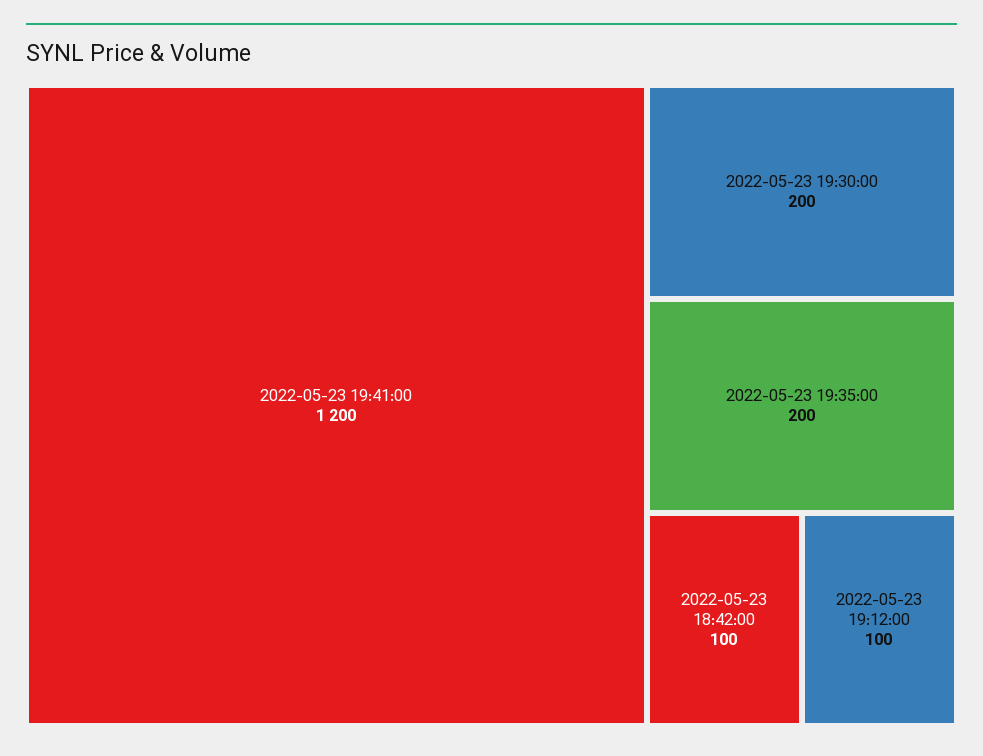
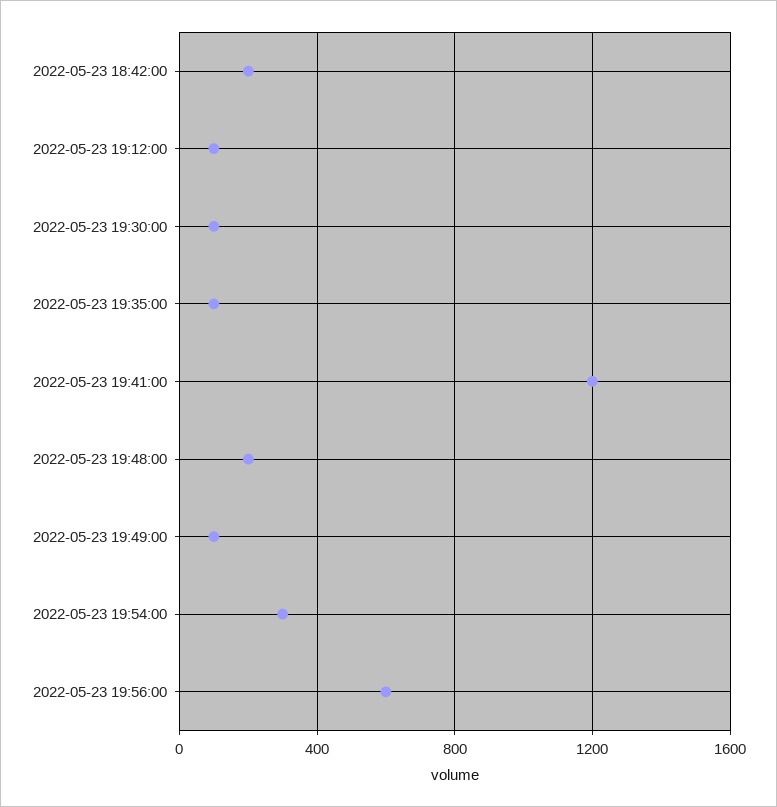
2022-05-23 19:30:00: 200 -> 100
2022-05-23 19:35:00: 200 -> 100
2022-05-23 18:42:00: 100 -> 200
2022-05-23 19:48:00: none -> 200
2022-05-23 19:49:00: none -> 100
2022-05-23 19:54:00: none -> 300
2022-05-23 19:56:00: none -> 600

